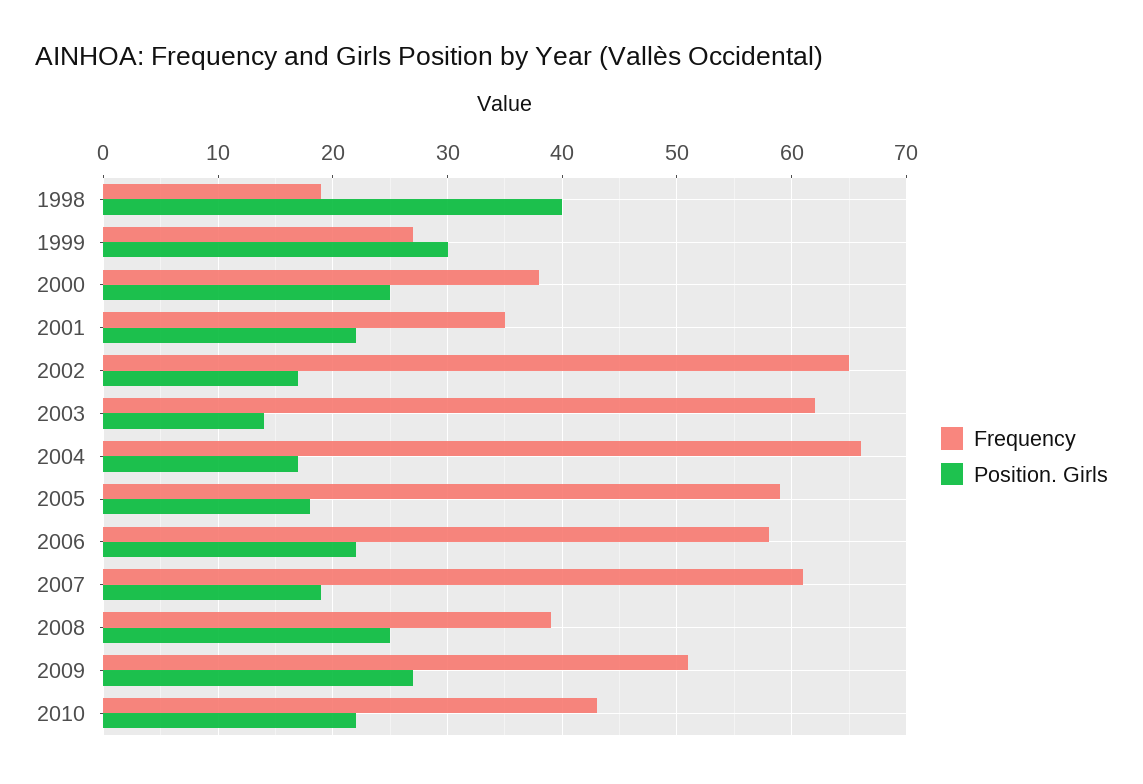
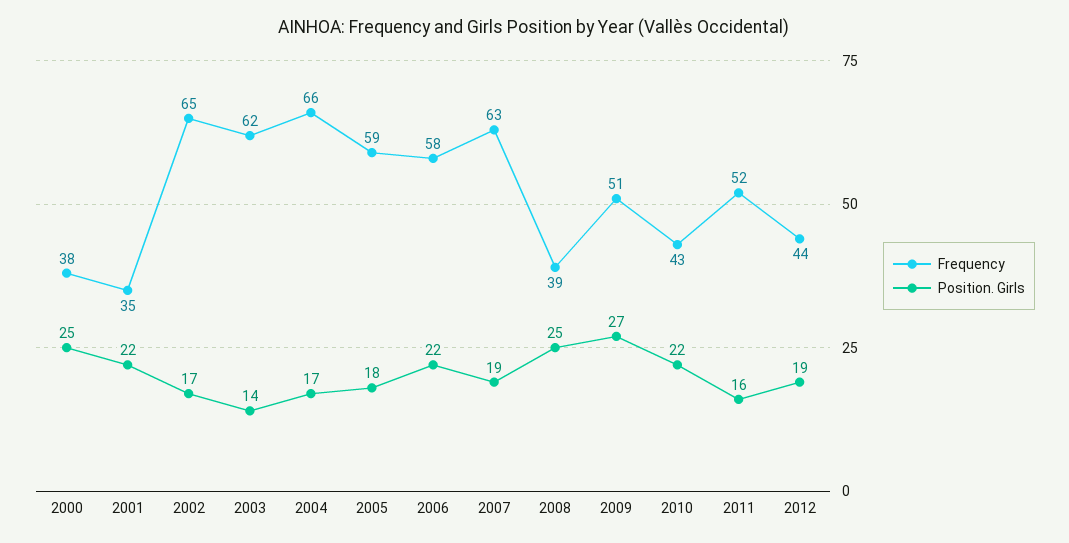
Frequency, 1998: 19 -> none
Position. Girls, 1998: 40 -> none
Frequency, 1999: 27 -> none
Position. Girls, 1999: 30 -> none
Frequency, 2007: 61 -> 63
Frequency, 2011: none -> 52
Position. Girls, 2011: none -> 16
Frequency, 2012: none -> 44
Position. Girls, 2012: none -> 19

